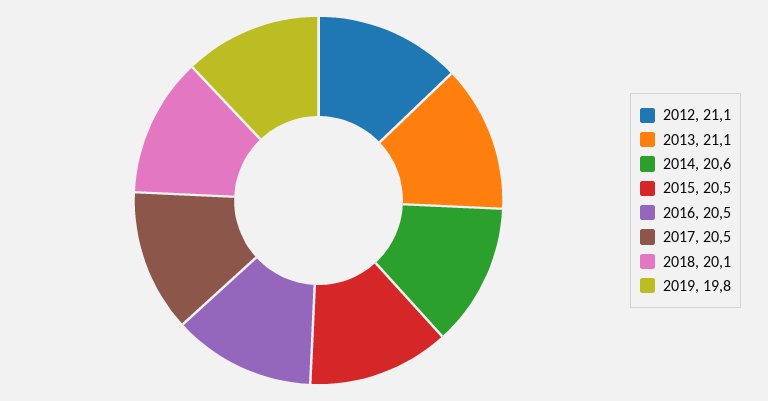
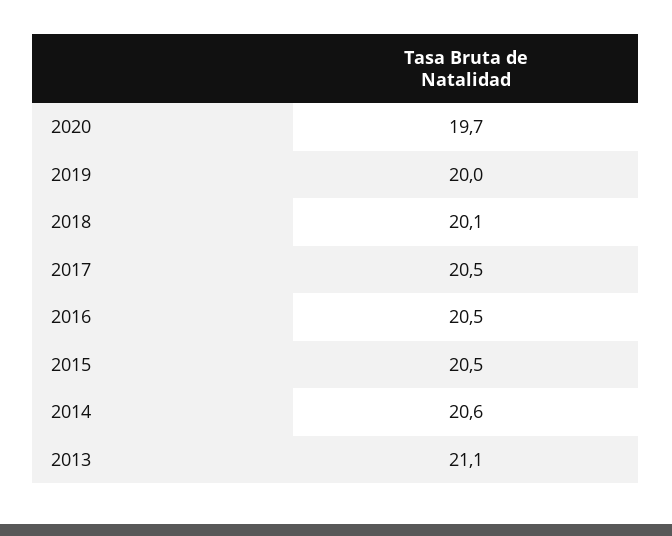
2012: 21.1 -> none
2019: 19.8 -> 20
2020: none -> 19.7

